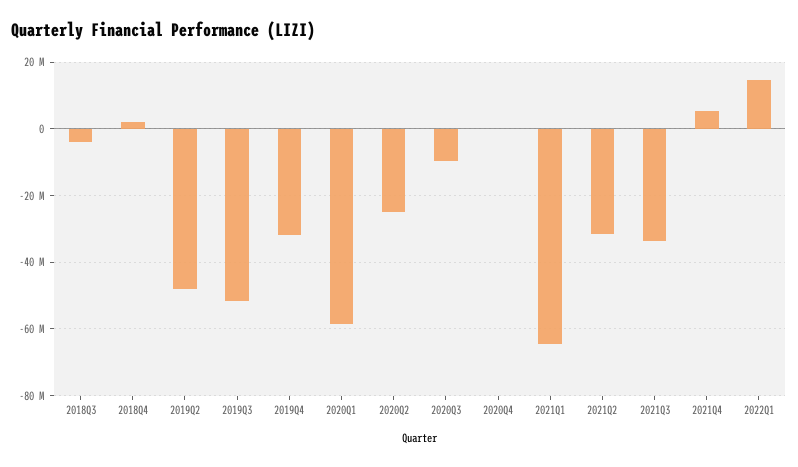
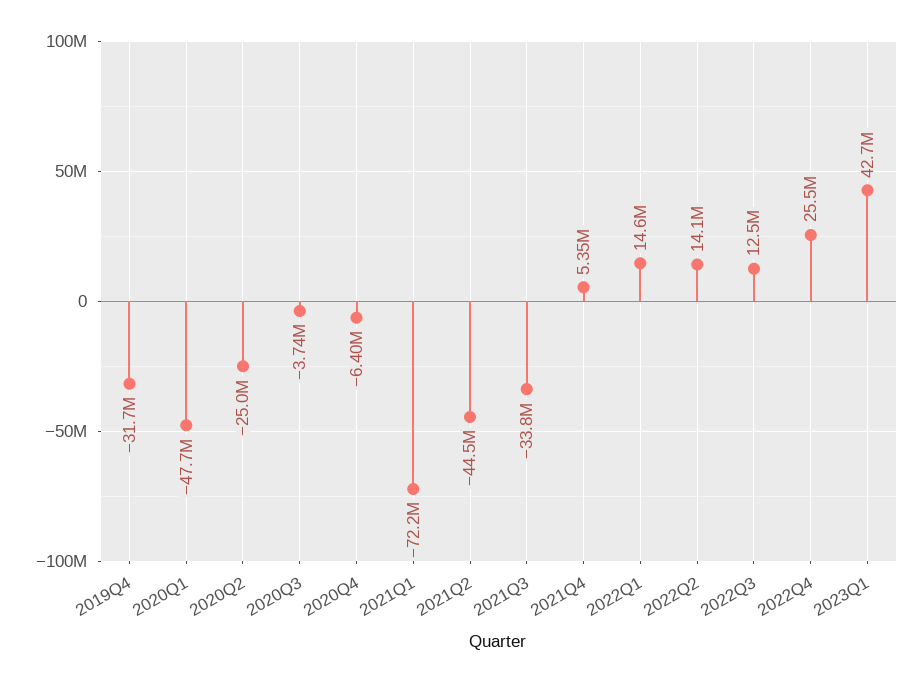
2018Q3: -4000000 -> none
2018Q4: 2000000 -> none
2019Q2: -48000000 -> none
2019Q3: -52000000 -> none
2020Q1: -58000000 -> -47700000
2020Q3: -10000000 -> -3740000
2020Q4: 0 -> -6400000
2021Q1: -64000000 -> -72200000
2021Q2: -32000000 -> -44500000
2022Q2: none -> 14100000
2022Q3: none -> 12500000
2022Q4: none -> 25500000
2023Q1: none -> 42700000

